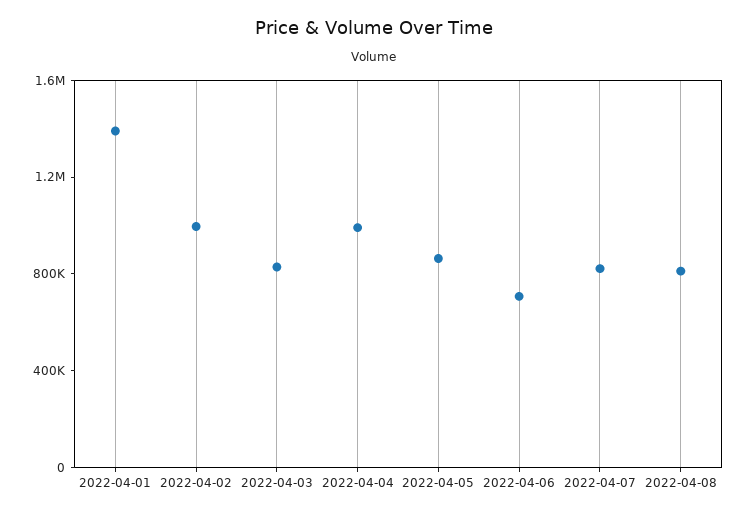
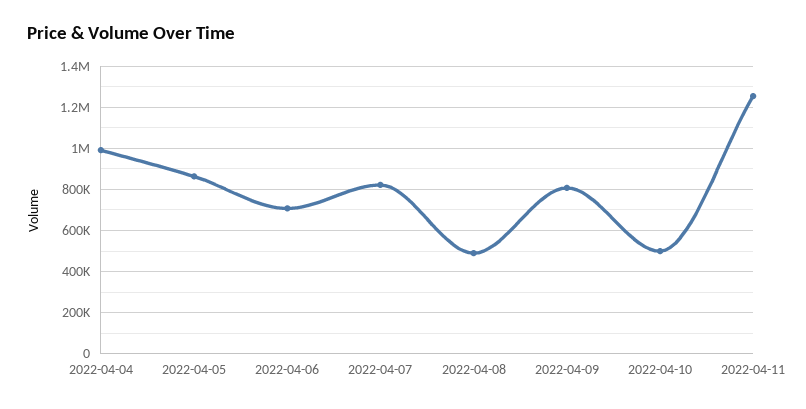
2022-04-01: 1400000 -> none
2022-04-02: 1000000 -> none
2022-04-03: 800000 -> none
2022-04-08: 800000 -> 500000
2022-04-09: none -> 800000
2022-04-10: none -> 500000
2022-04-11: none -> 1250000

